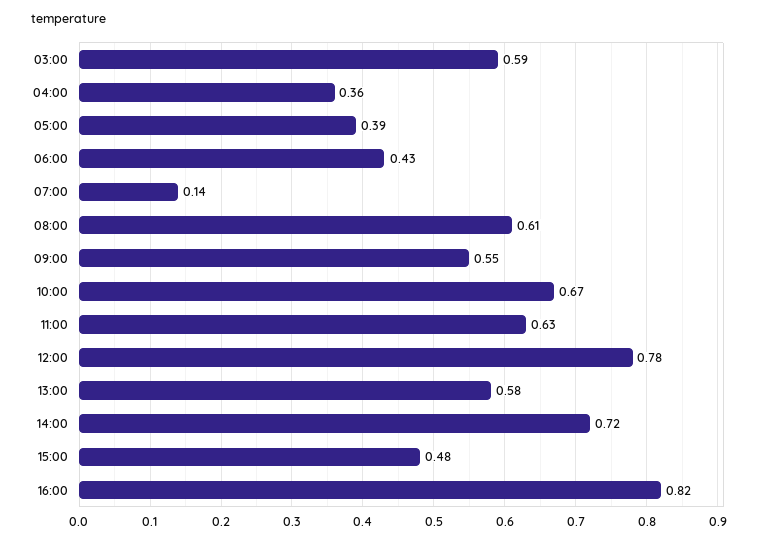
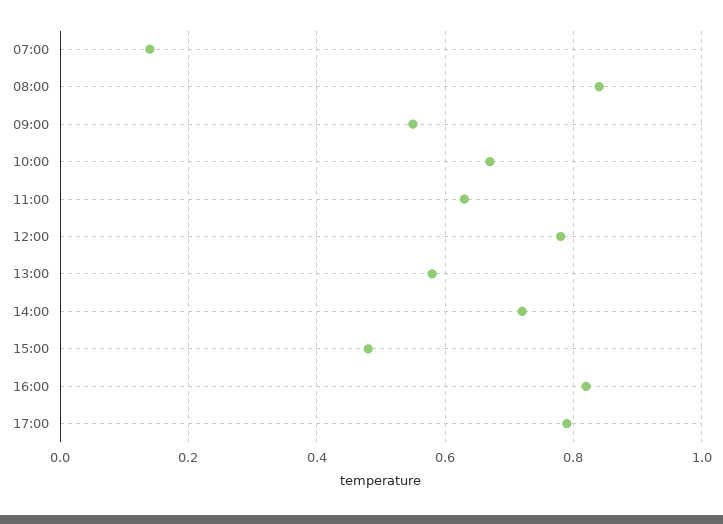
03:00: 0.59 -> none
04:00: 0.36 -> none
05:00: 0.39 -> none
06:00: 0.43 -> none
08:00: 0.61 -> 0.85
17:00: none -> 0.8

